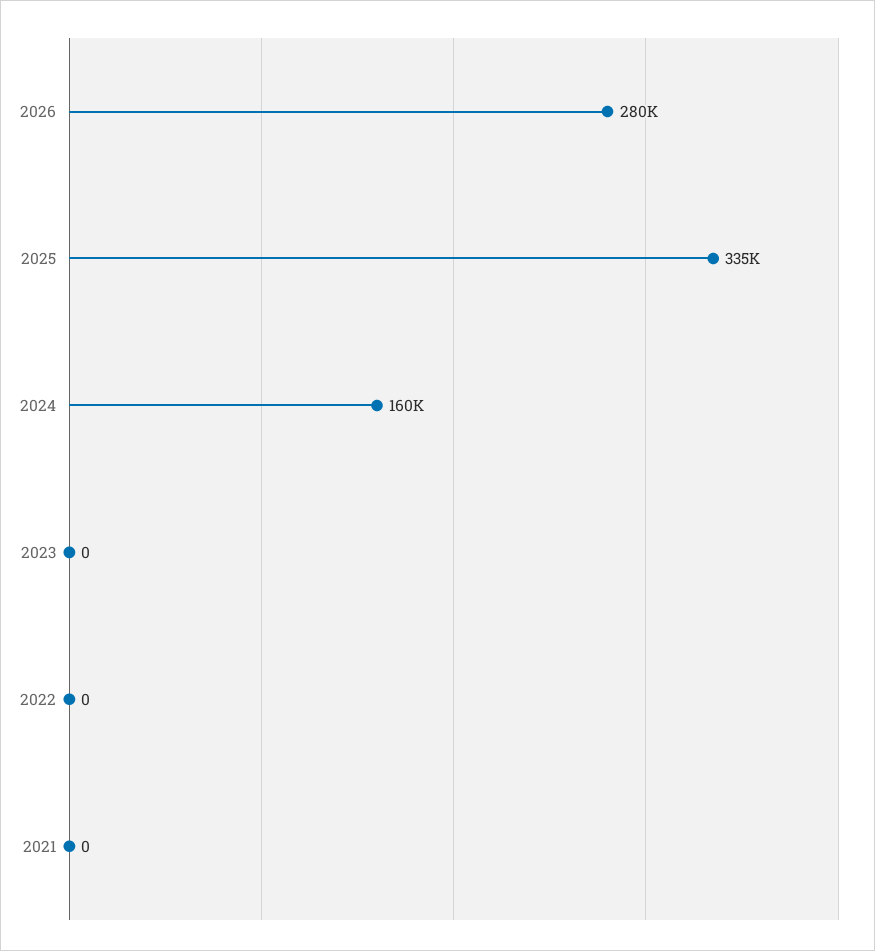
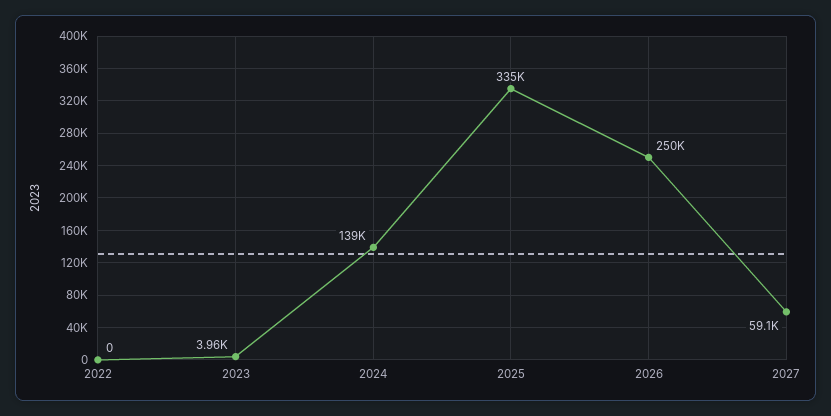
2026: 280000 -> 250000
2024: 160000 -> 139000
2023: 0 -> 3960
2021: 0 -> none
2027: none -> 59100

